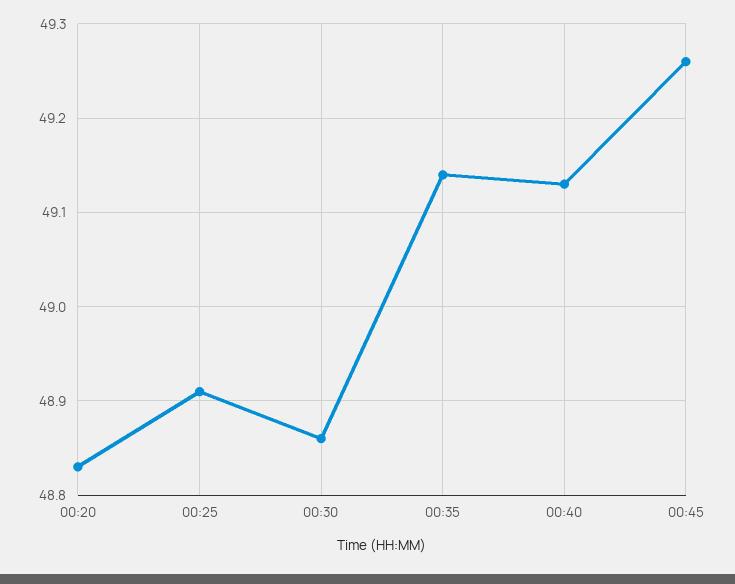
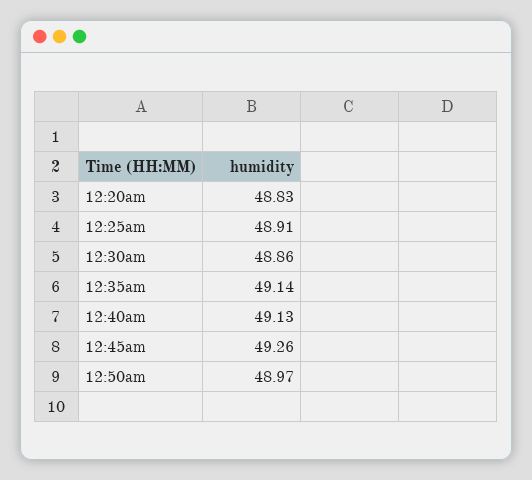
12:50am: none -> 48.97

